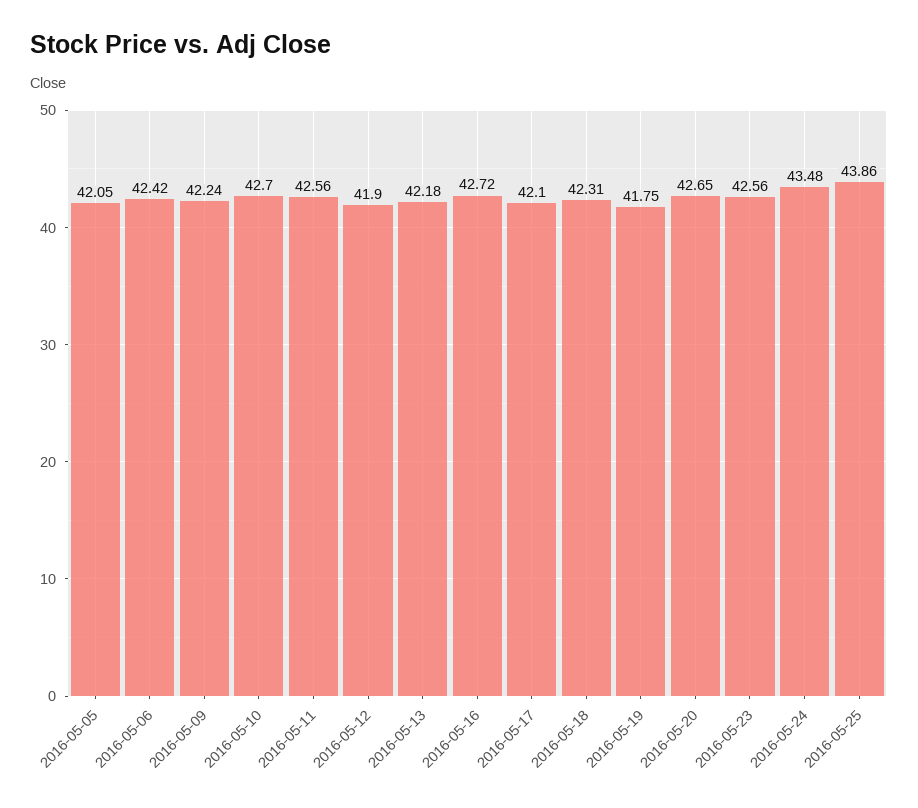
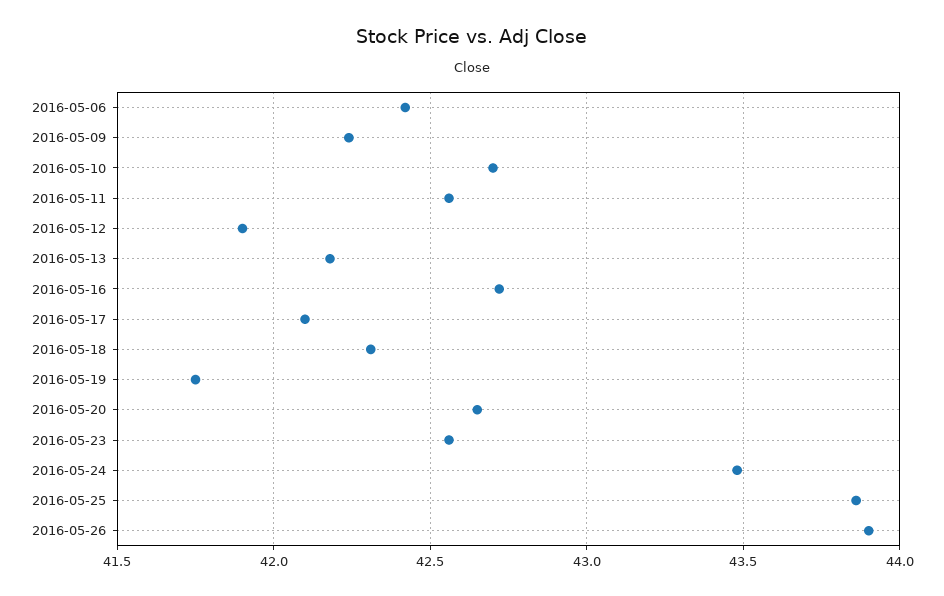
2016-05-05: 42.05 -> none
2016-05-26: none -> 43.9

